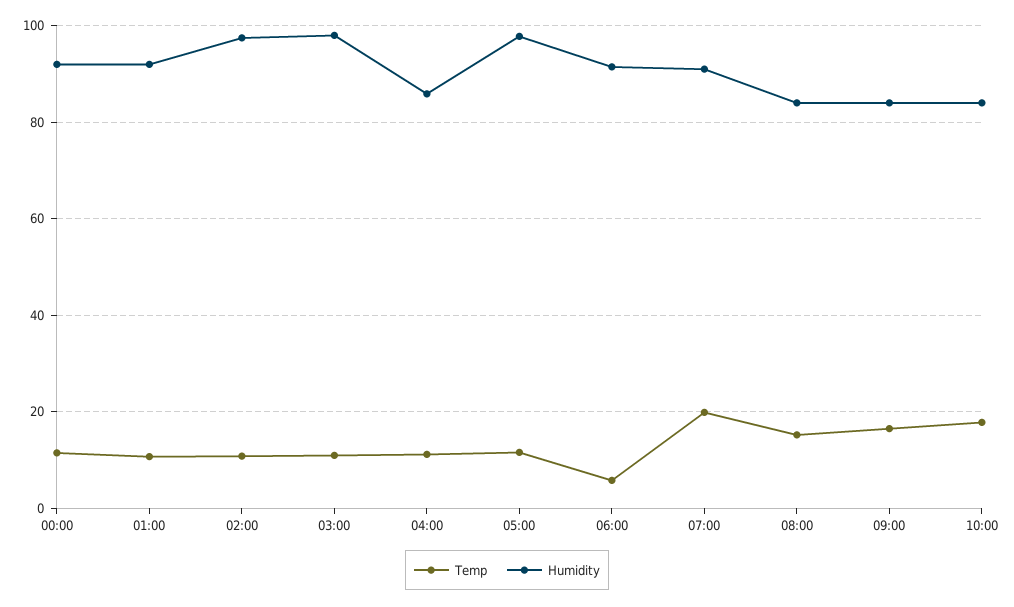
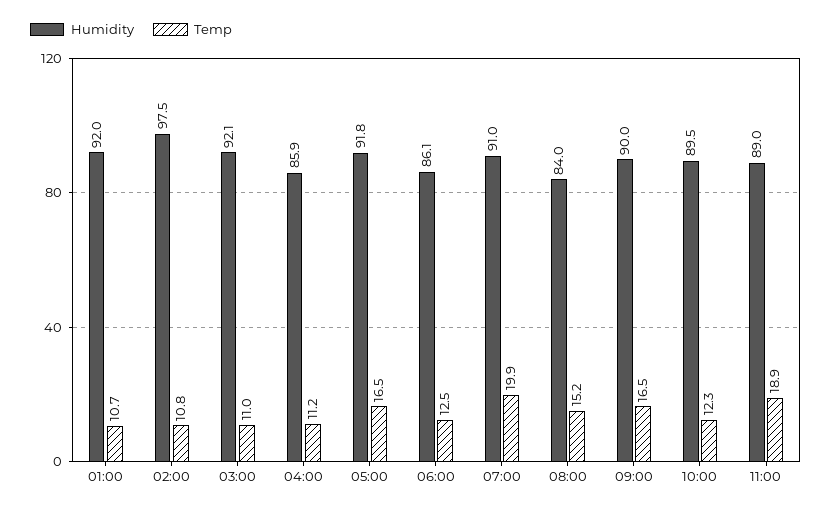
Temp, 00:00: 12 -> none
Humidity, 00:00: 92 -> none
Humidity, 03:00: 98 -> 92.1
Temp, 05:00: 12 -> 16.5
Humidity, 05:00: 98 -> 91.8
Temp, 06:00: 6 -> 12.5
Humidity, 06:00: 92 -> 86.1
Humidity, 09:00: 84 -> 90
Temp, 10:00: 18 -> 12.3
Humidity, 10:00: 84 -> 89.5
Humidity, 11:00: none -> 89
Temp, 11:00: none -> 18.9

